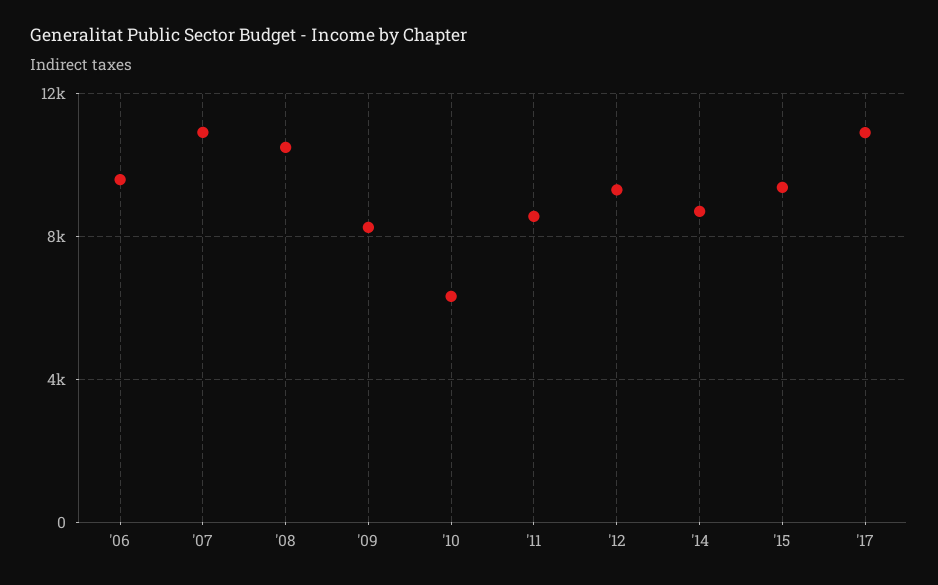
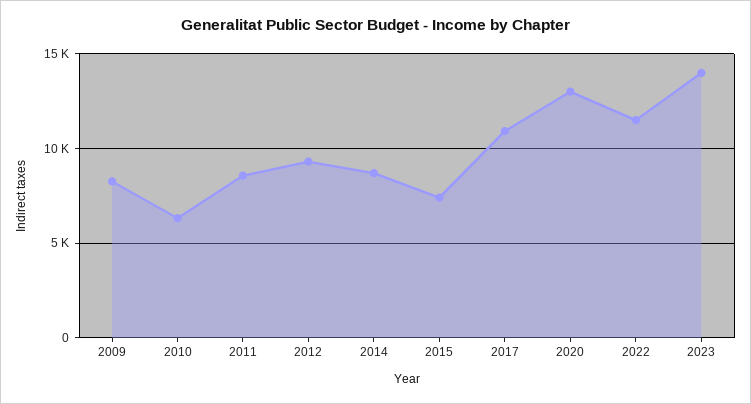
'06: 9500 -> none
'07: 11000 -> none
'08: 10500 -> none
'15: 9500 -> 7500
2020: none -> 13000
2022: none -> 11500
2023: none -> 14000

